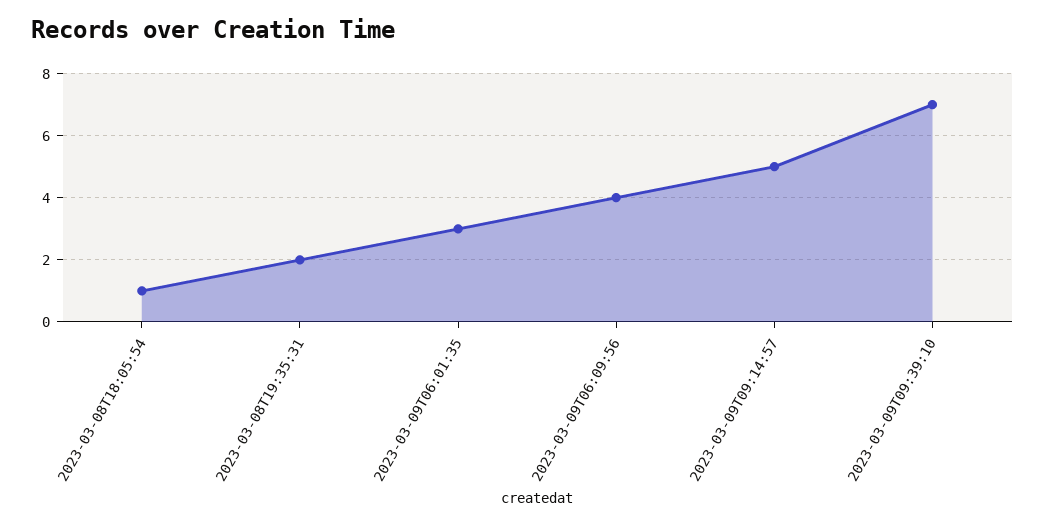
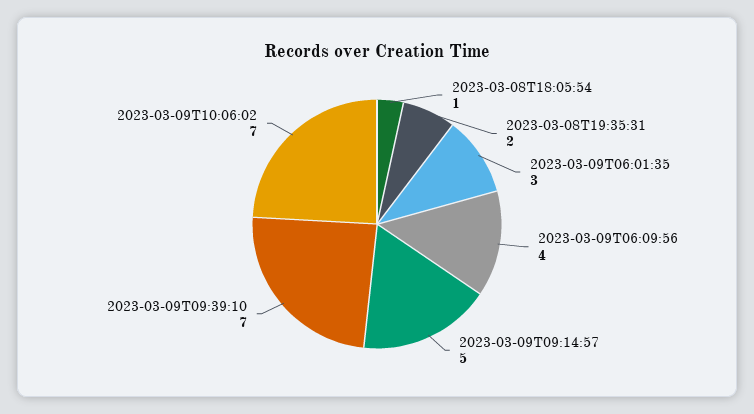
2023-03-09T10:06:02: none -> 7

